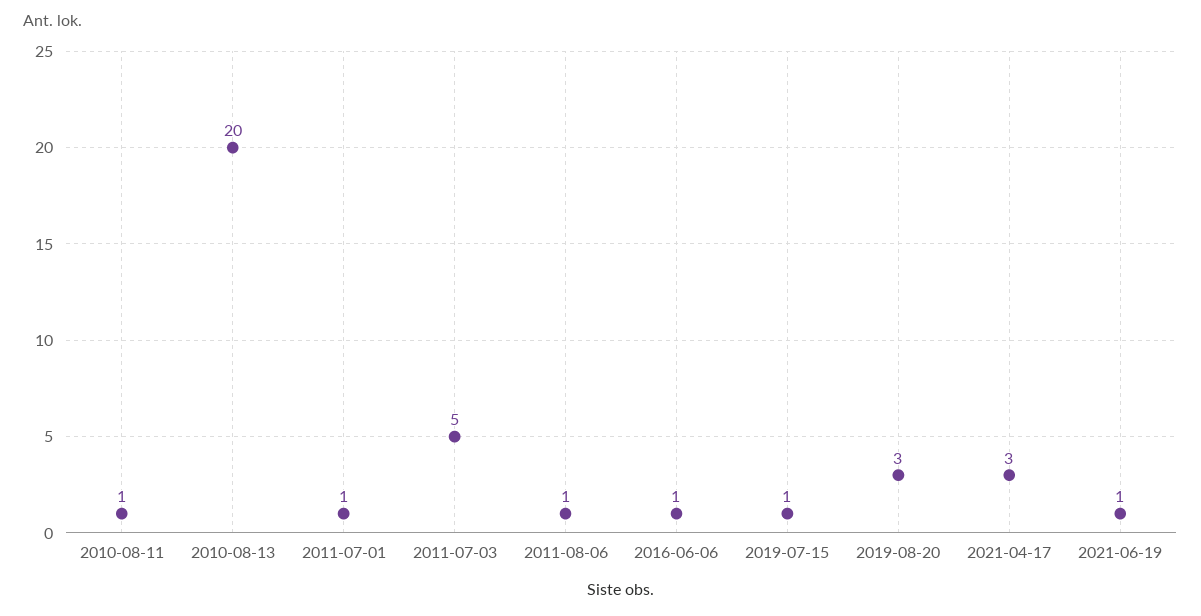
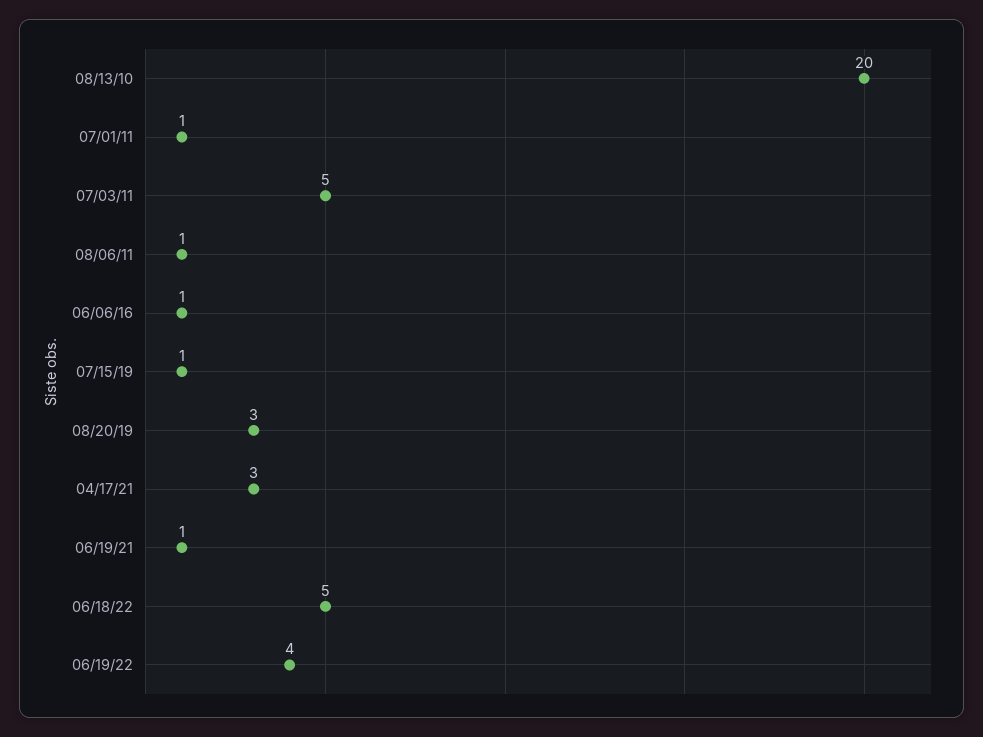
2010-08-11: 1 -> none
06/18/22: none -> 5
06/19/22: none -> 4

